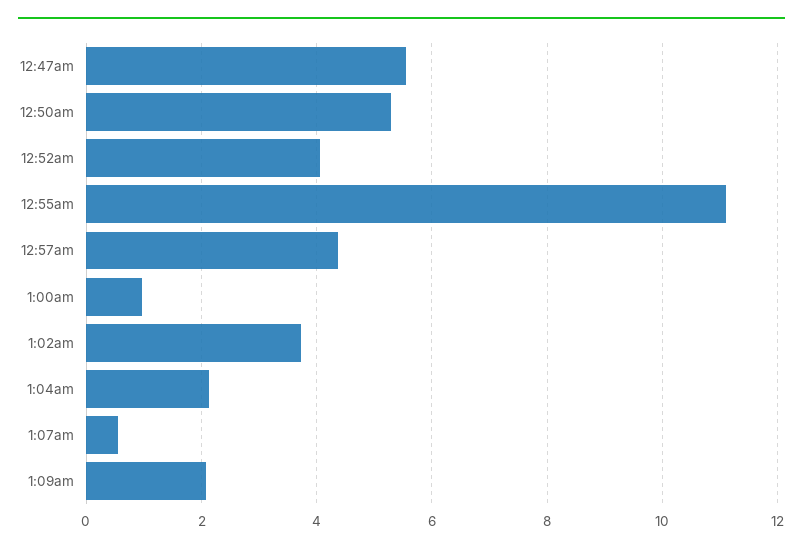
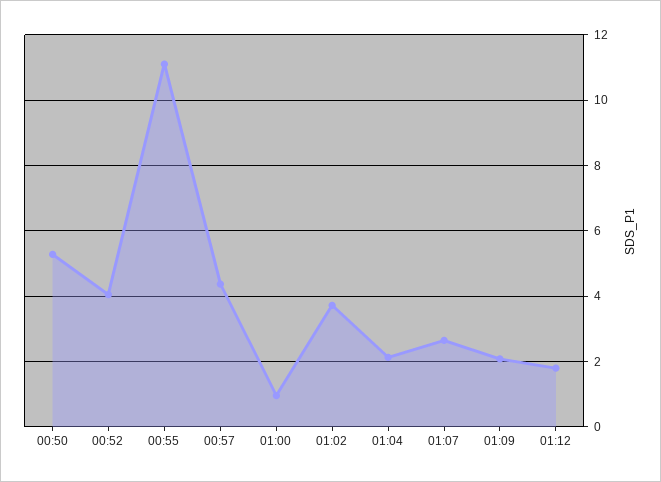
12:47am: 5.6 -> none
1:07am: 0.6 -> 2.6
01:12: none -> 1.8

